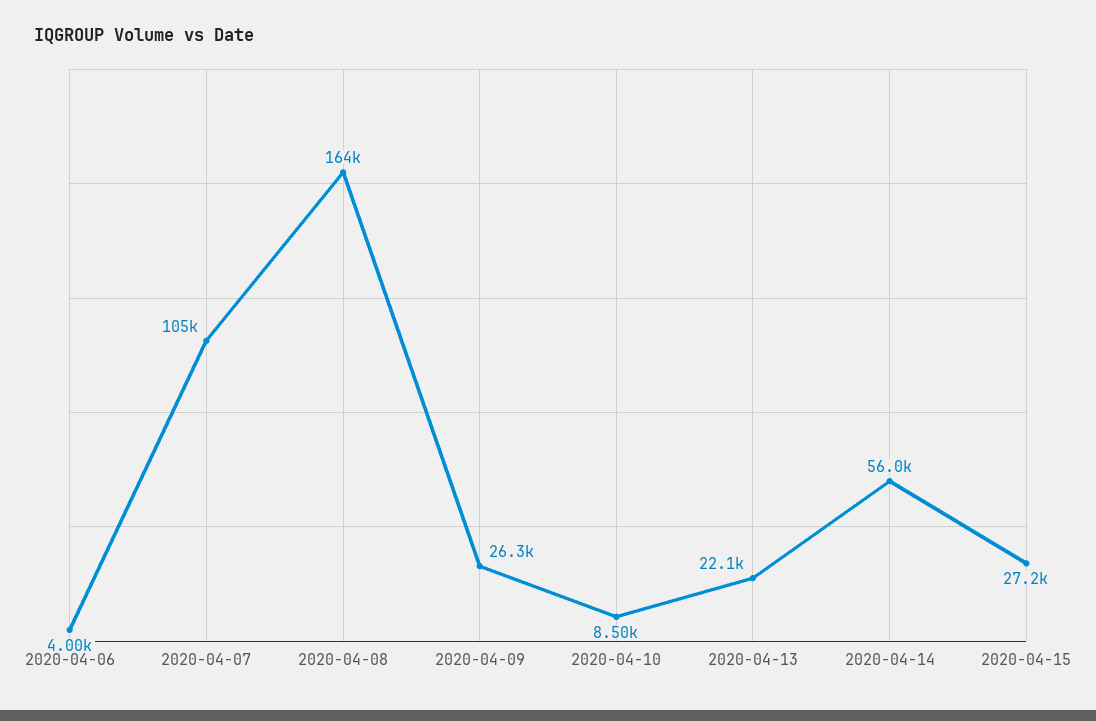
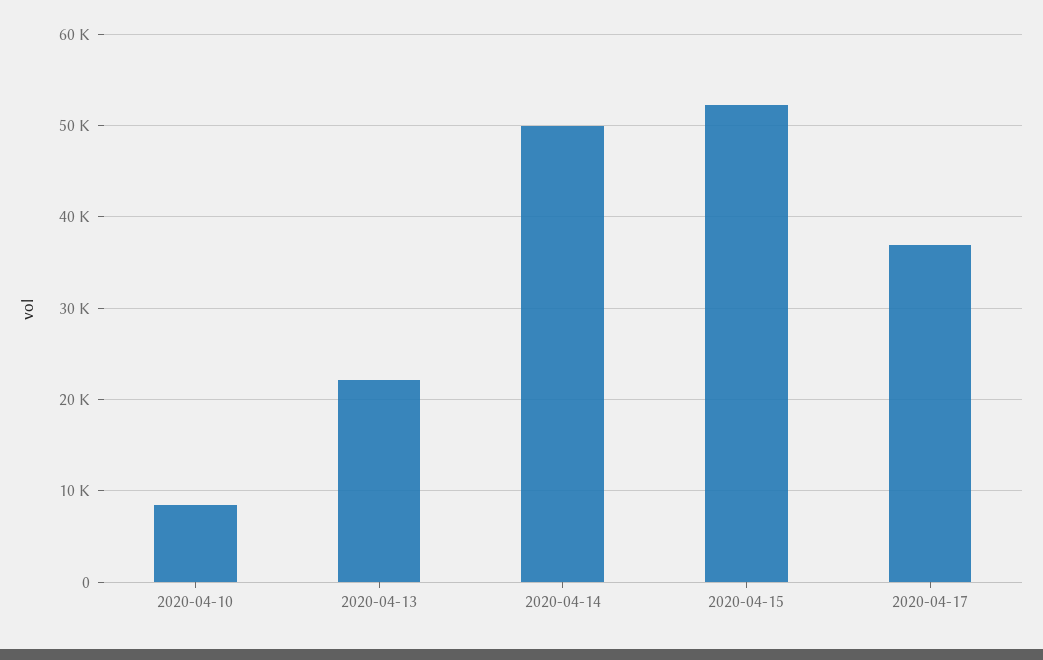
2020-04-06: 4000 -> none
2020-04-07: 105000 -> none
2020-04-08: 164000 -> none
2020-04-09: 26300 -> none
2020-04-14: 56000 -> 50000
2020-04-15: 27200 -> 52000
2020-04-17: none -> 37000

